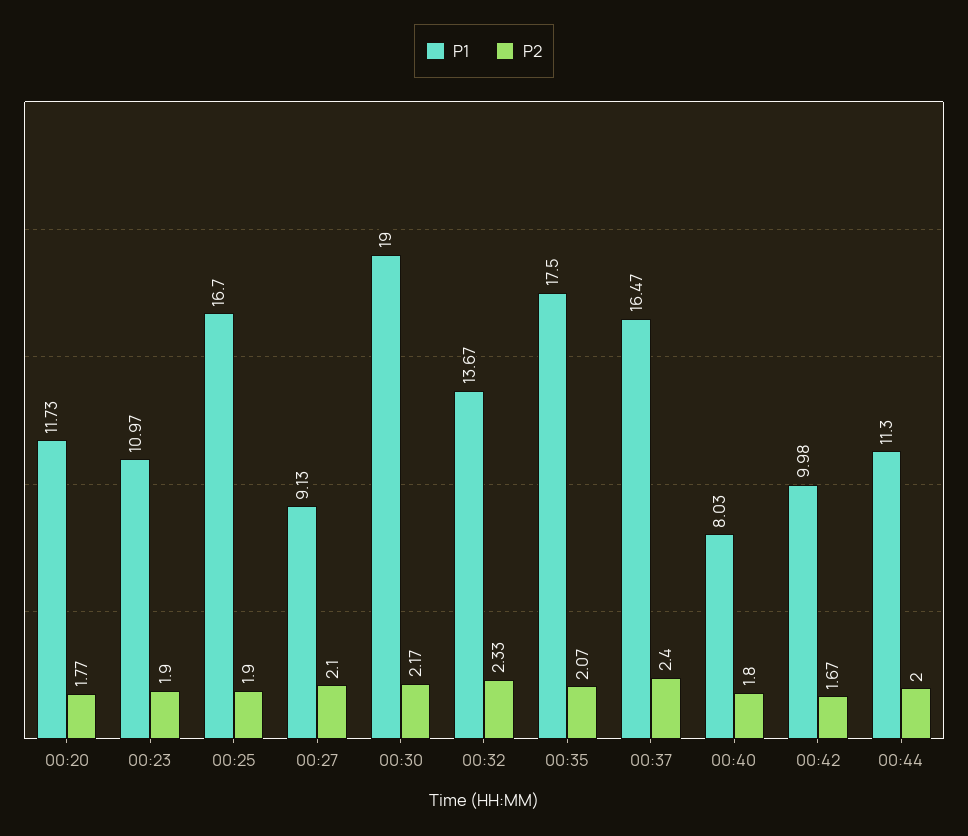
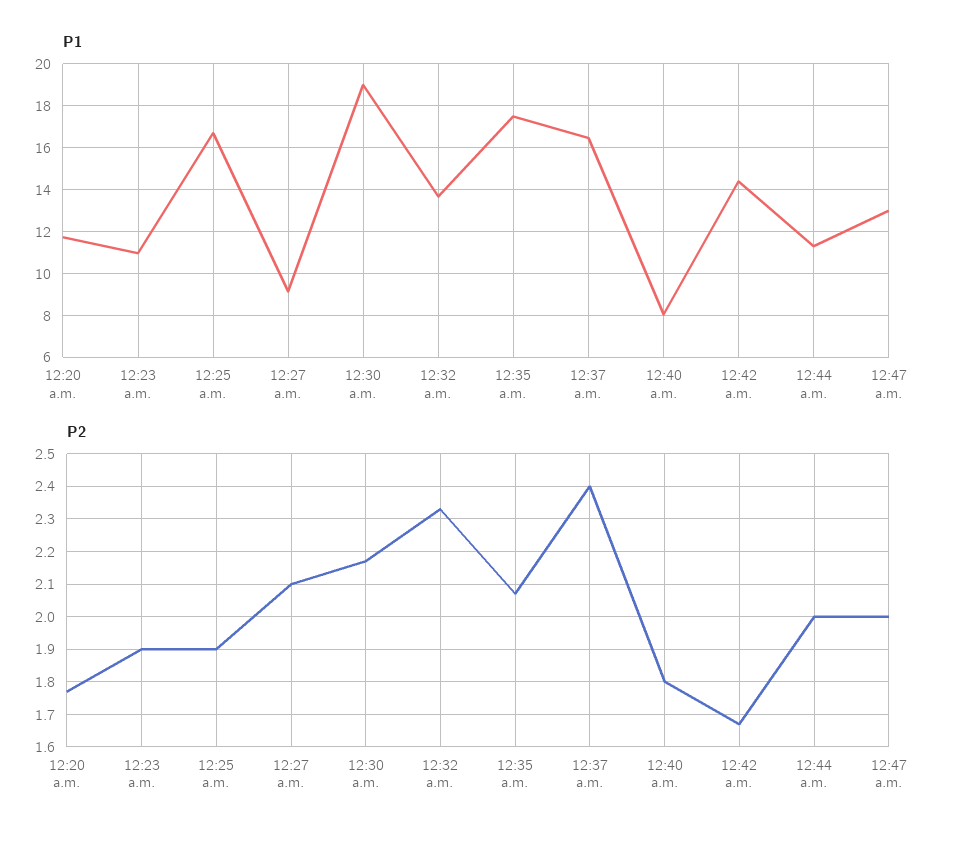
P1, 00:42: 9.98 -> 14.5
P1, 12:47 a.m.: none -> 13
P2, 12:47 a.m.: none -> 2

